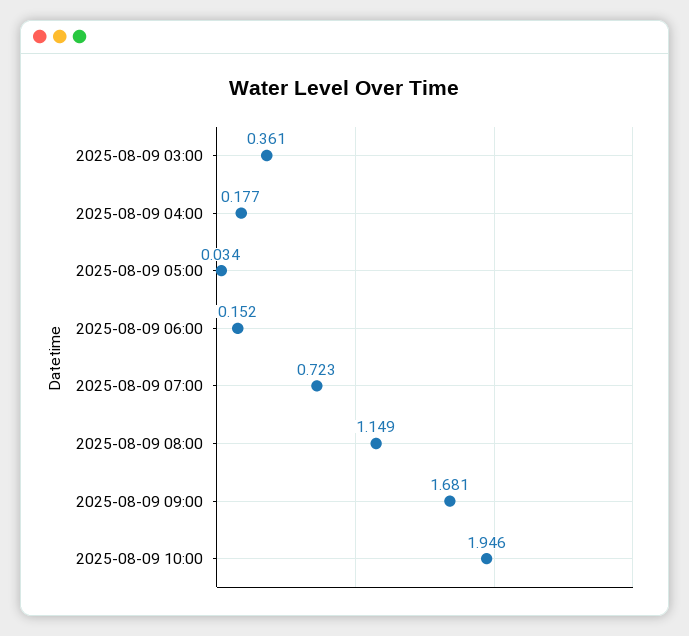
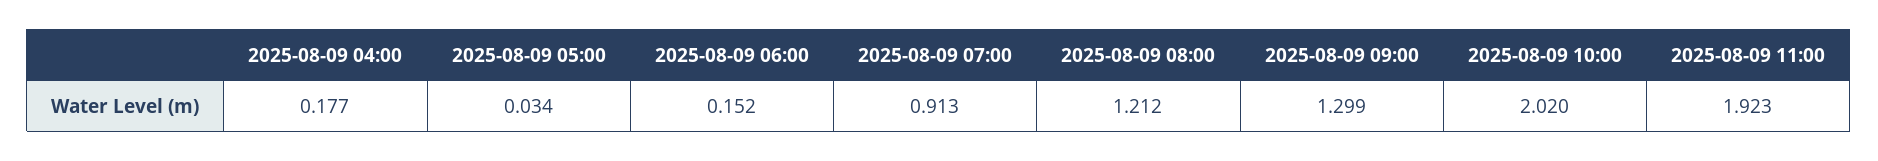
2025-08-09 03:00: 0.361 -> none
2025-08-09 07:00: 0.723 -> 0.913
2025-08-09 08:00: 1.149 -> 1.212
2025-08-09 09:00: 1.681 -> 1.299
2025-08-09 10:00: 1.946 -> 2.02
2025-08-09 11:00: none -> 1.923

